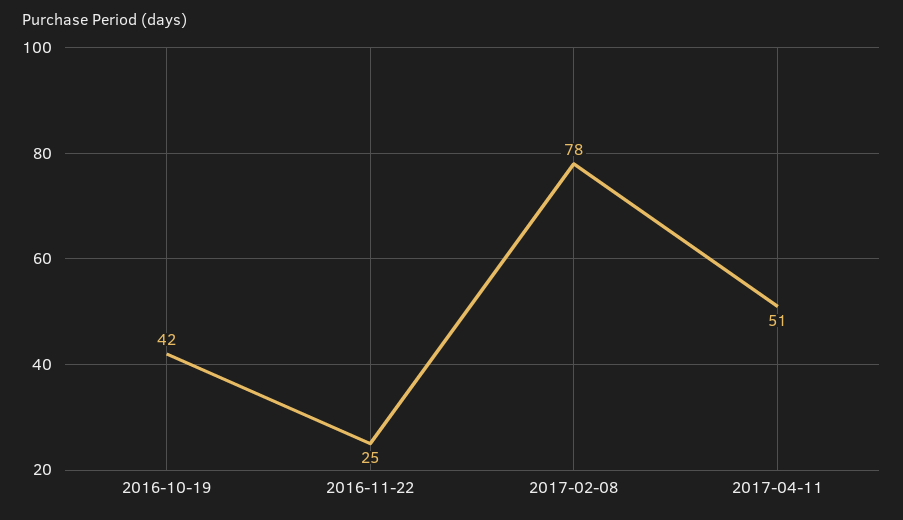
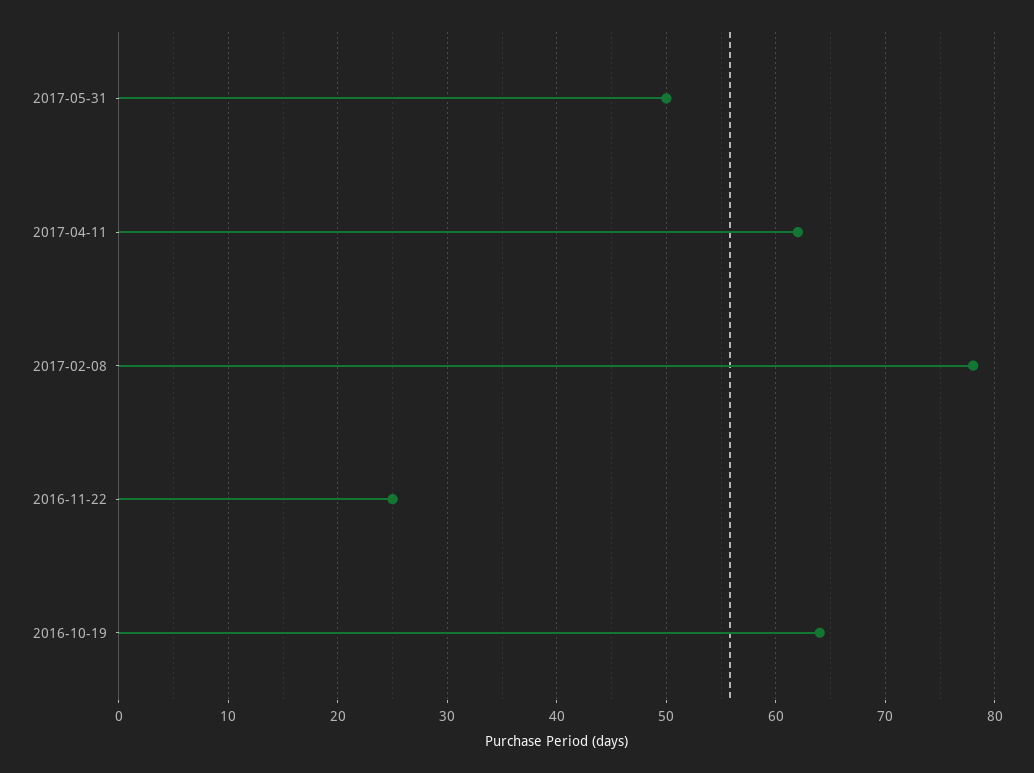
2016-10-19: 42 -> 64
2017-04-11: 51 -> 62
2017-05-31: none -> 50

